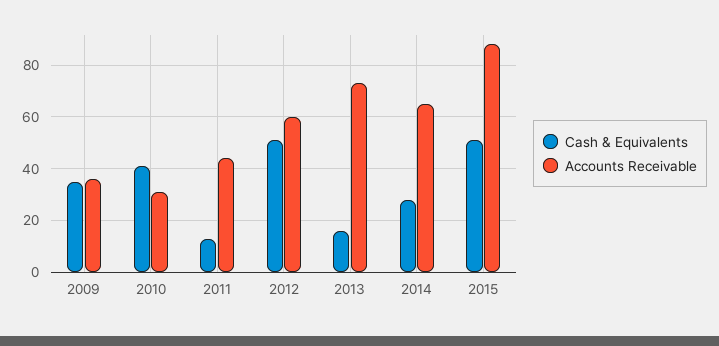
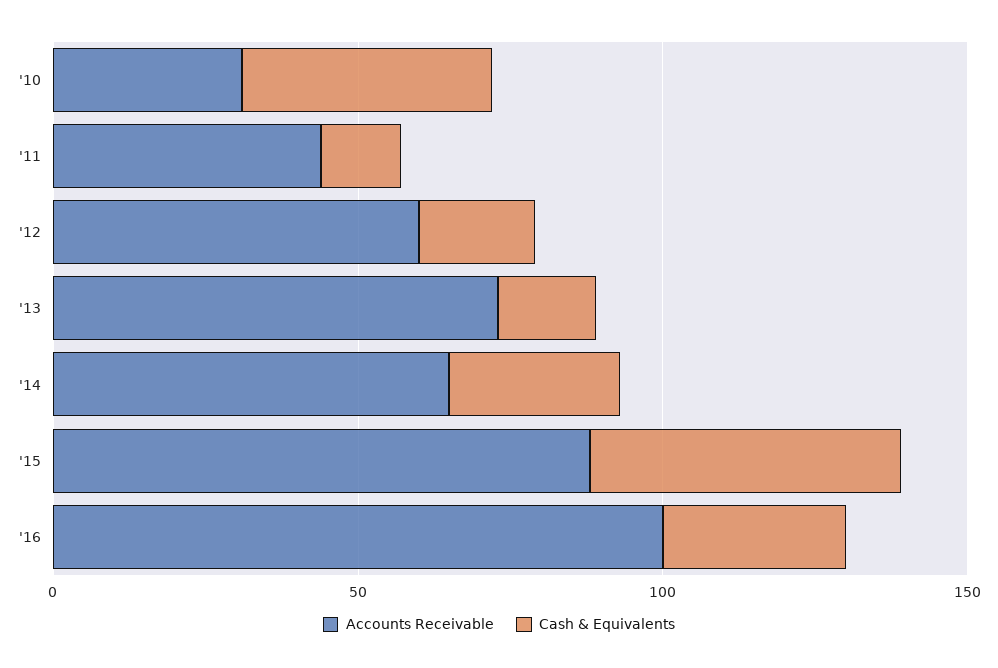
Cash & Equivalents, 2009: 35 -> none
Accounts Receivable, 2009: 35 -> none
Cash & Equivalents, 2012: 50 -> 20
Accounts Receivable, '16: none -> 100
Cash & Equivalents, '16: none -> 30

